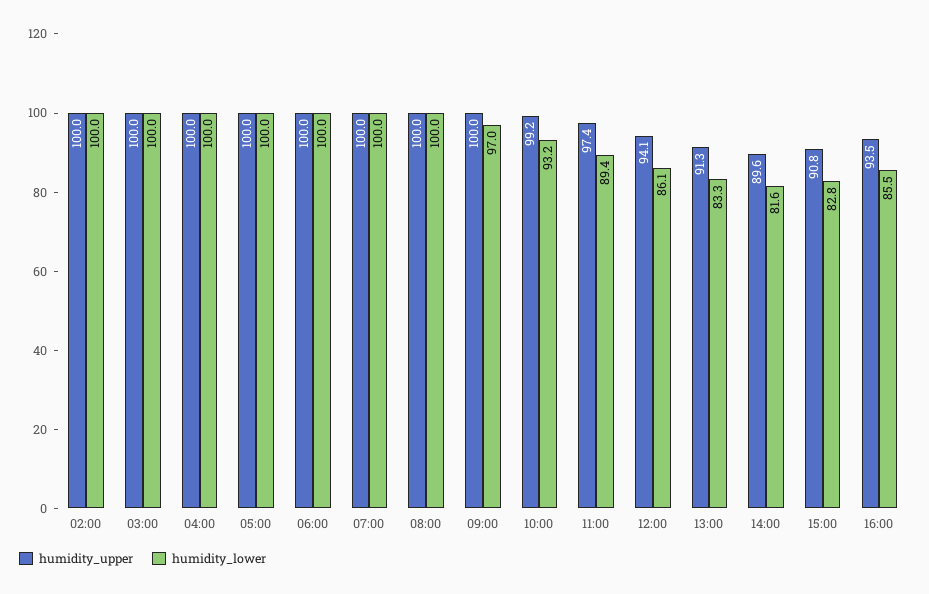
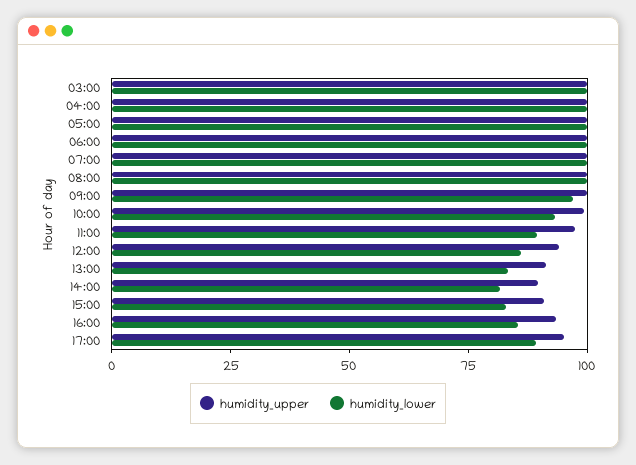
humidity_upper, 02:00: 100 -> none
humidity_lower, 02:00: 100 -> none
humidity_upper, 17:00: none -> 95
humidity_lower, 17:00: none -> 90

